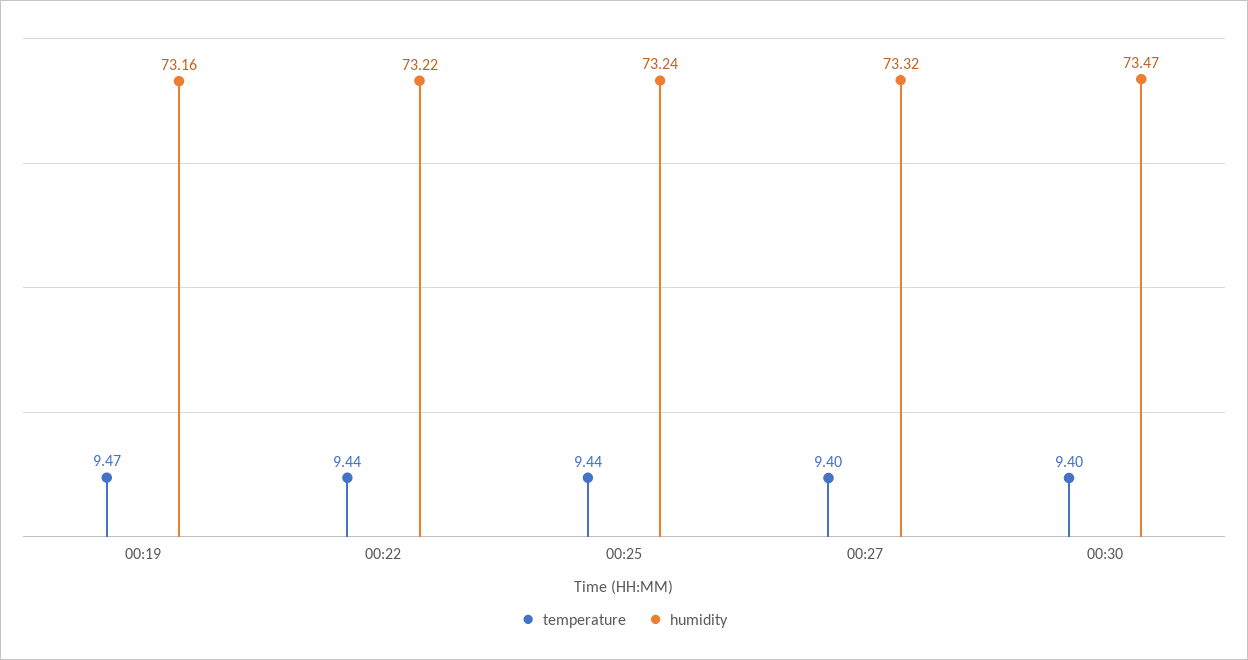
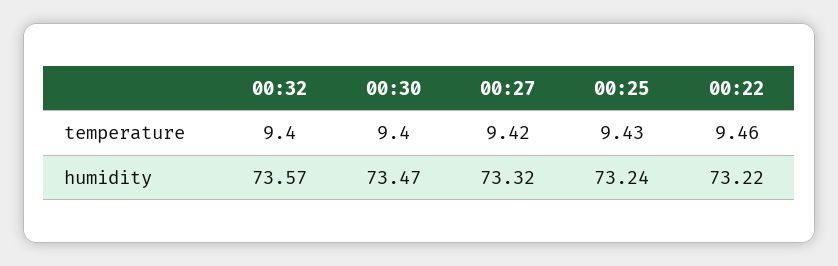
temperature, 00:19: 9.47 -> none
humidity, 00:19: 73.16 -> none
temperature, 00:22: 9.44 -> 9.46
temperature, 00:25: 9.44 -> 9.43
temperature, 00:27: 9.4 -> 9.42
temperature, 00:32: none -> 9.4
humidity, 00:32: none -> 73.57

